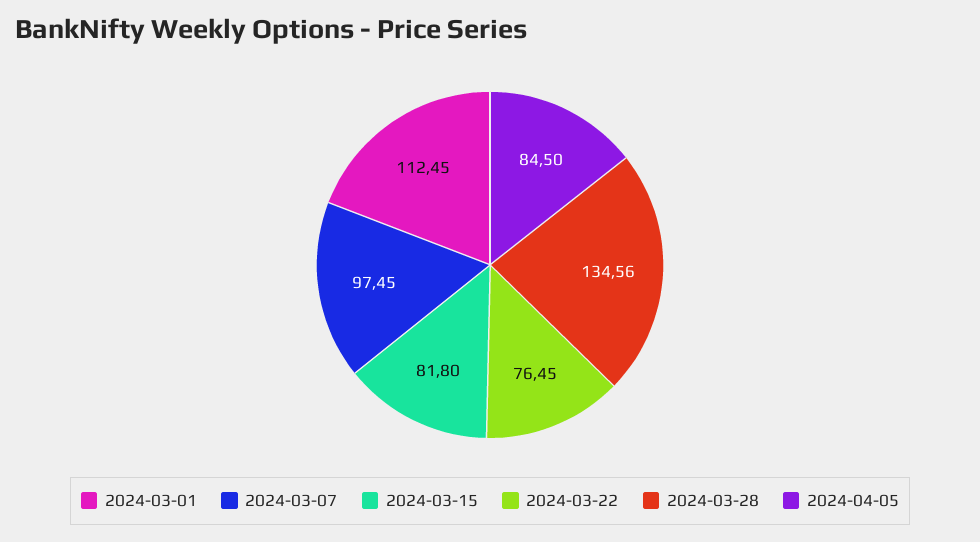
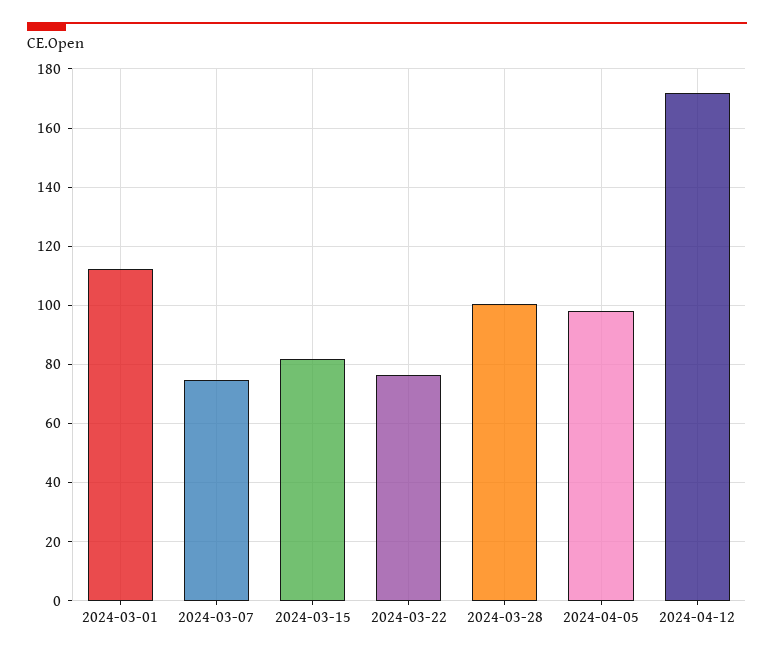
2024-03-07: 97.45 -> 75
2024-03-28: 134.56 -> 100
2024-04-05: 84.5 -> 97.5
2024-04-12: none -> 172.5

